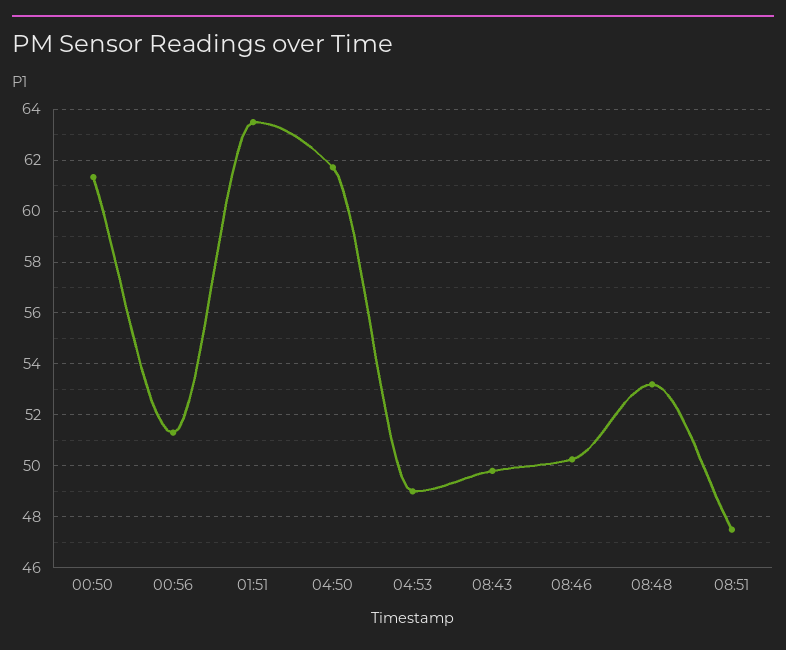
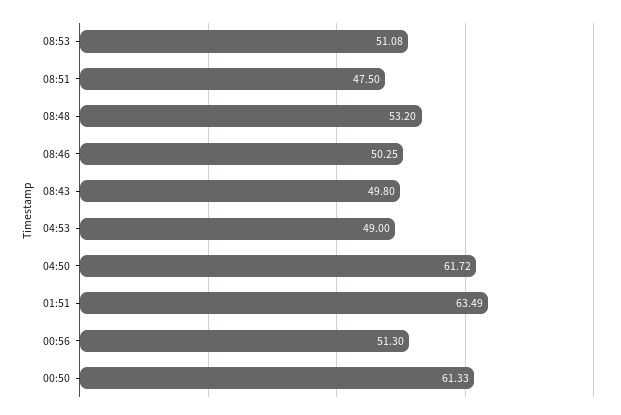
08:53: none -> 51.08

